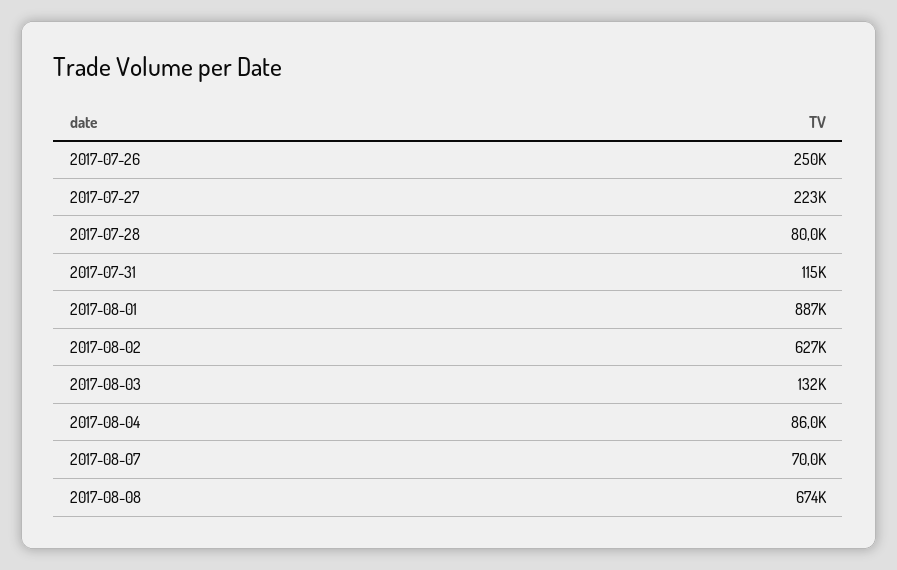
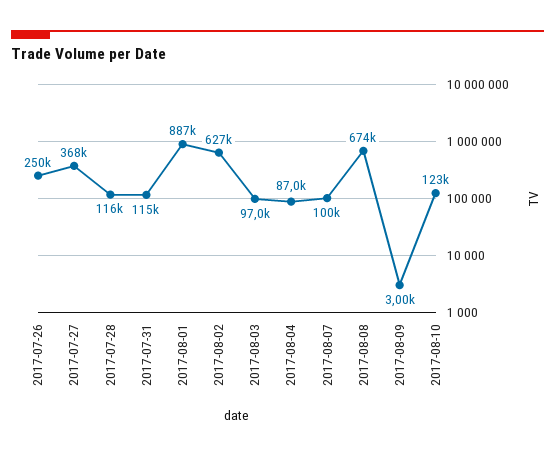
2017-07-27: 223000 -> 368000
2017-07-28: 80000 -> 116000
2017-08-03: 132000 -> 97000
2017-08-04: 86000 -> 87000
2017-08-07: 70000 -> 100000
2017-08-09: none -> 3000
2017-08-10: none -> 123000

